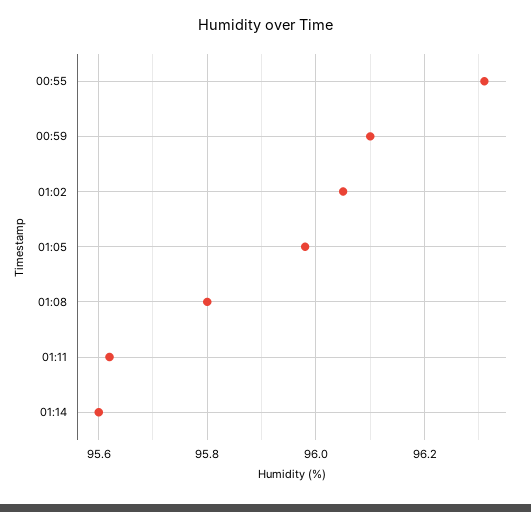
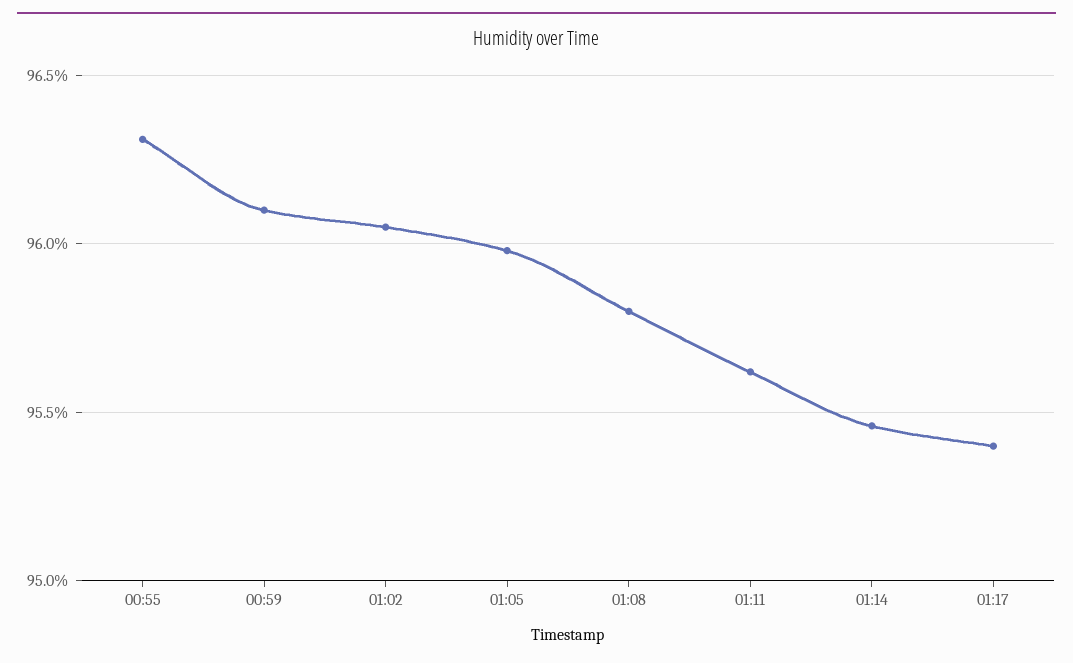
01:14: 95.6 -> 95.45
01:17: none -> 95.4

